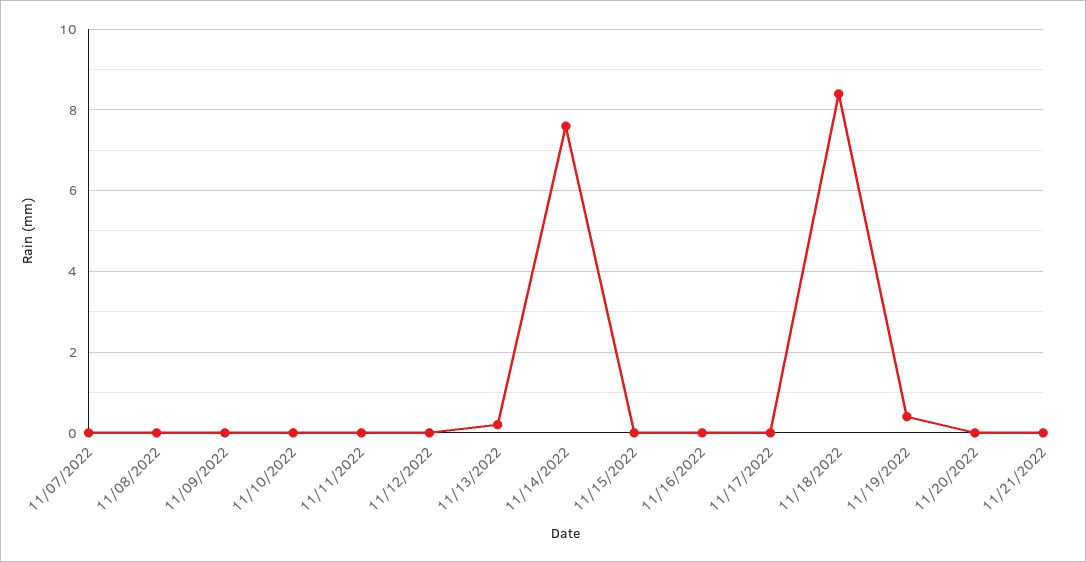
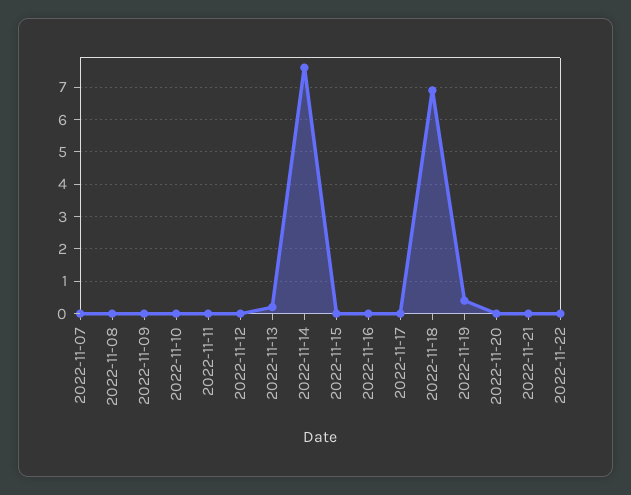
11/18/2022: 8.5 -> 7
2022-11-22: none -> 0

